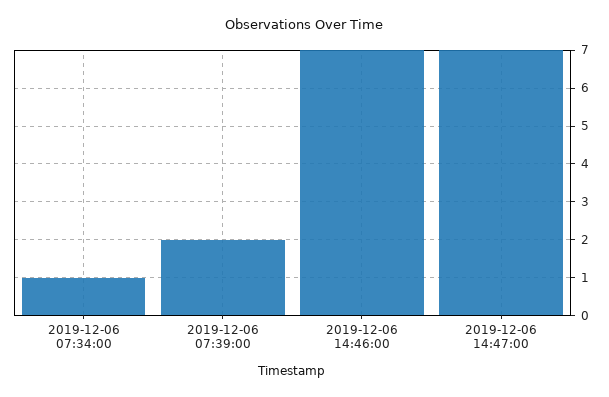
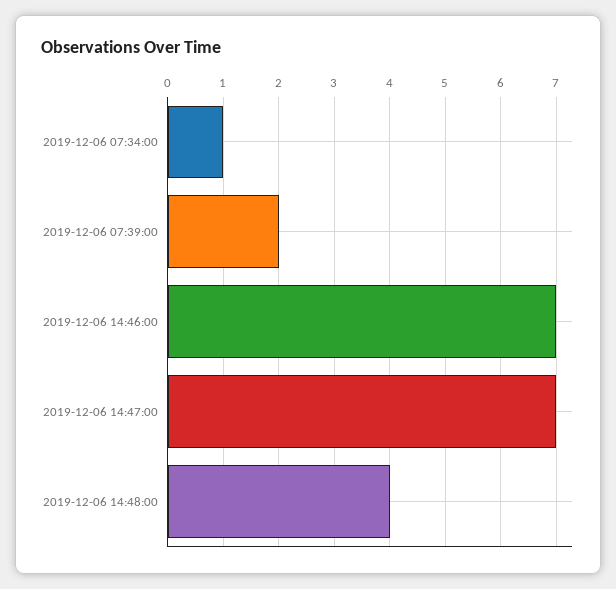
2019-12-06 14:48:00: none -> 4

